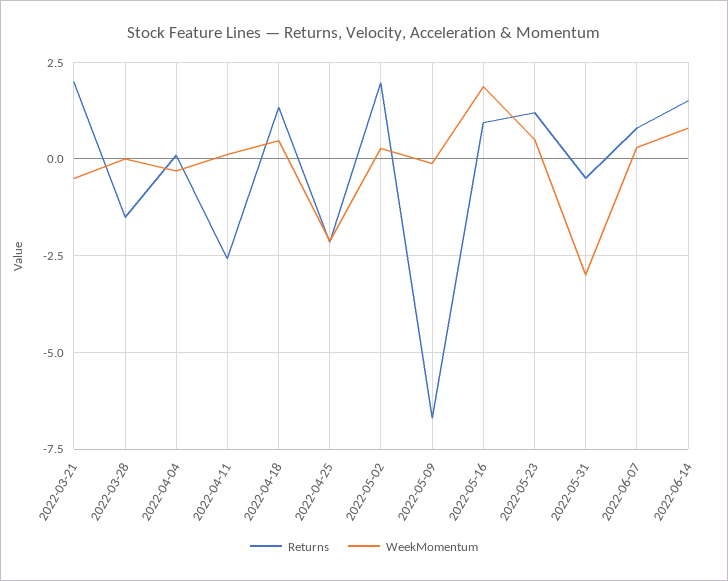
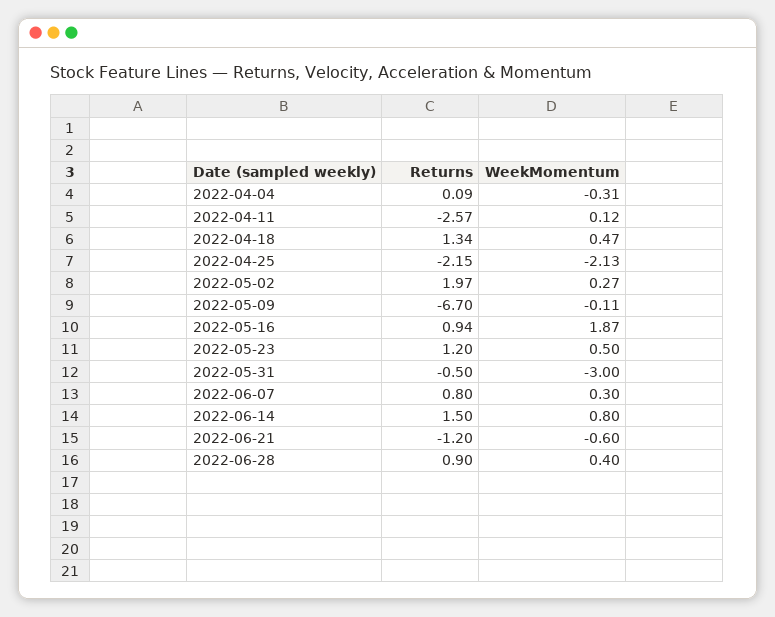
Returns, 2022-03-21: 2 -> none
WeekMomentum, 2022-03-21: -0.5 -> none
Returns, 2022-03-28: -1.5 -> none
WeekMomentum, 2022-03-28: 0 -> none
Returns, 2022-06-21: none -> -1.2
WeekMomentum, 2022-06-21: none -> -0.6
Returns, 2022-06-28: none -> 0.9
WeekMomentum, 2022-06-28: none -> 0.4

